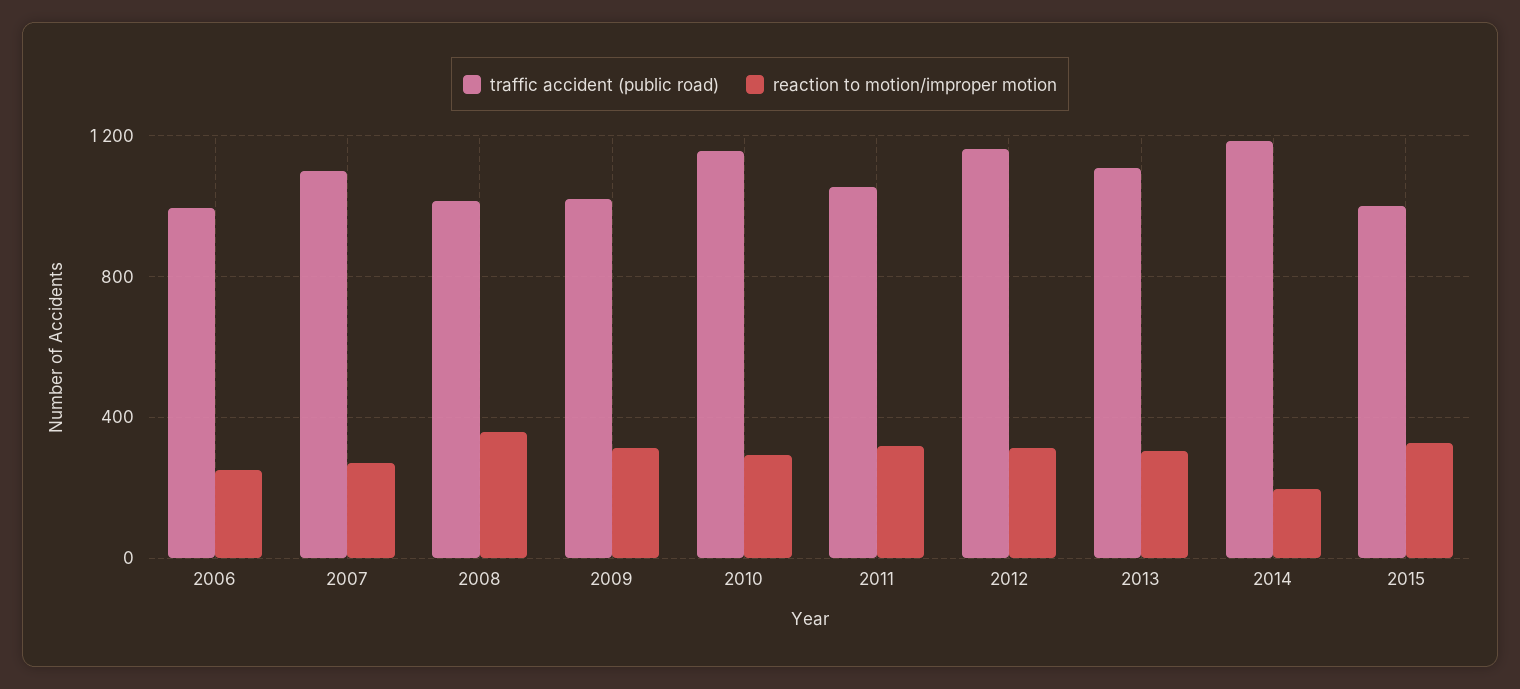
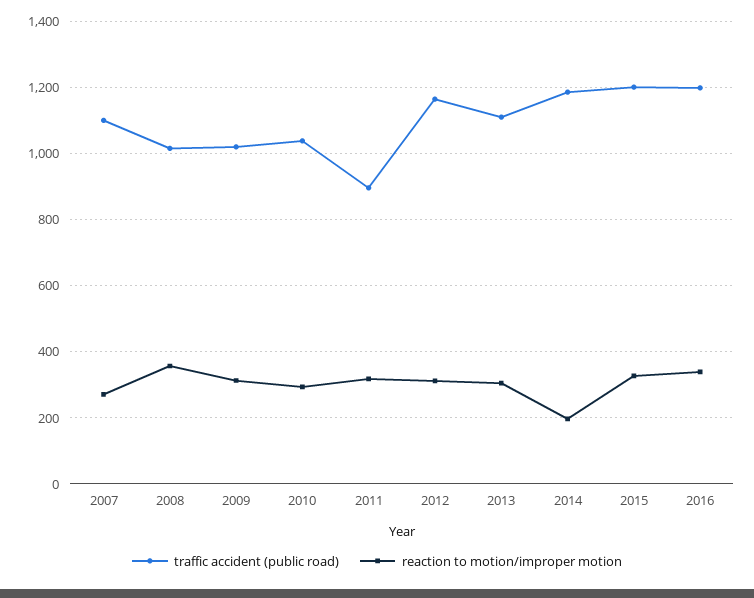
traffic accident (public road), 2006: 1000 -> none
reaction to motion/improper motion, 2006: 250 -> none
traffic accident (public road), 2010: 1150 -> 1040
traffic accident (public road), 2011: 1050 -> 900
traffic accident (public road), 2015: 1000 -> 1200
traffic accident (public road), 2016: none -> 1200
reaction to motion/improper motion, 2016: none -> 340

